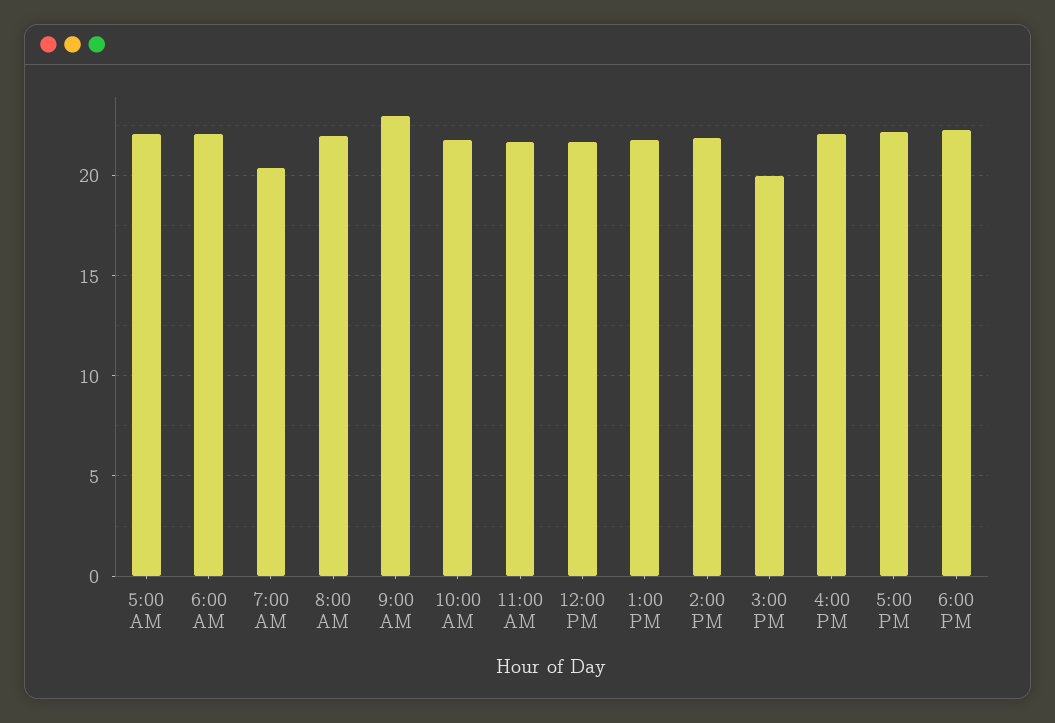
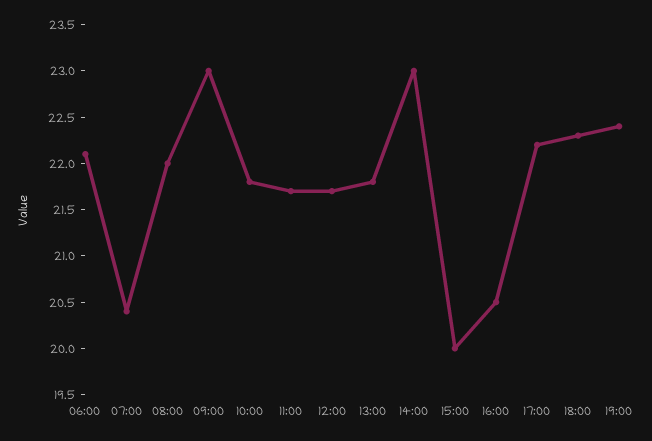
5:00 AM: 22 -> none
2:00 PM: 22 -> 23
4:00 PM: 22 -> 20.5
19:00: none -> 22.4

